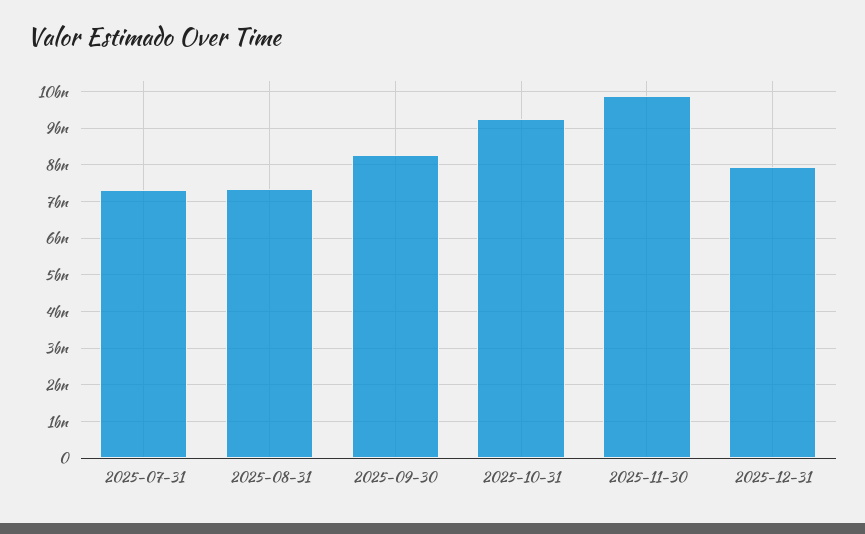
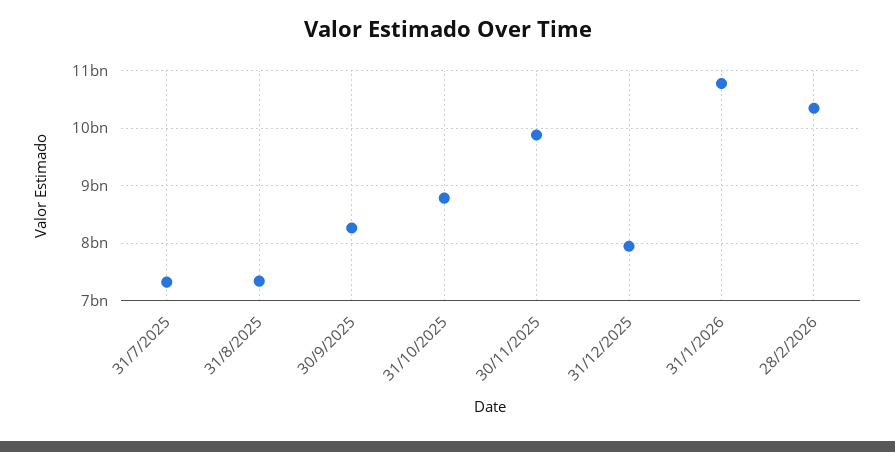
2025-10-31: 9200000000 -> 8800000000
31/1/2026: none -> 10800000000
28/2/2026: none -> 10400000000

